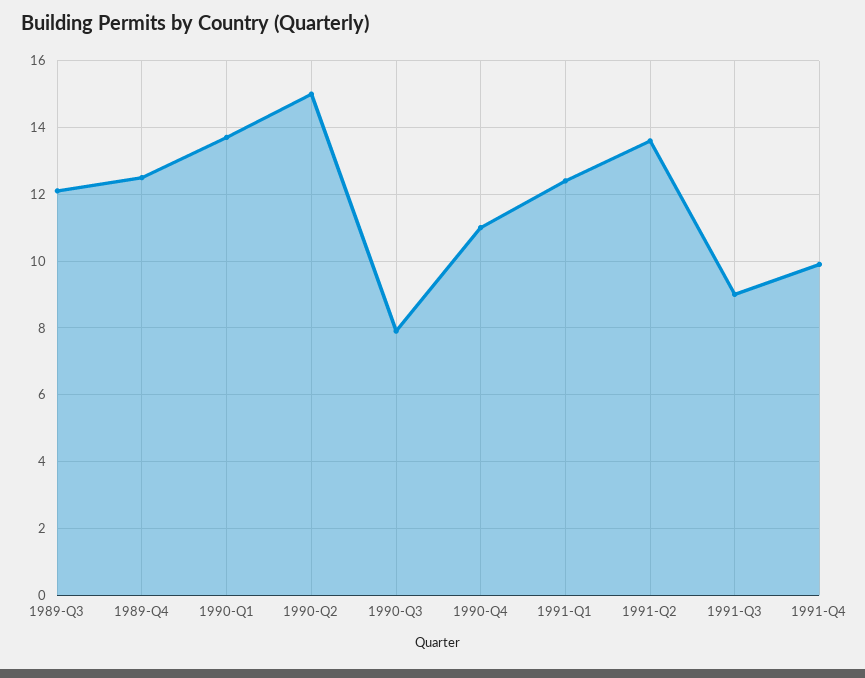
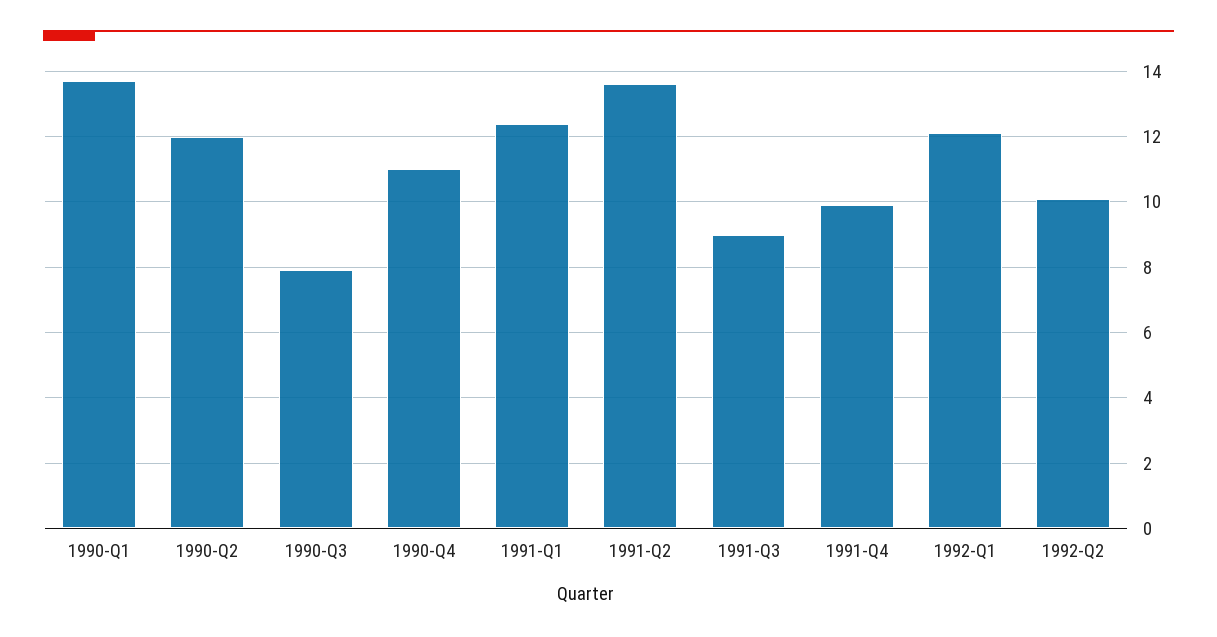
1989-Q3: 12 -> none
1989-Q4: 12.5 -> none
1990-Q2: 15 -> 12
1992-Q1: none -> 12
1992-Q2: none -> 10

